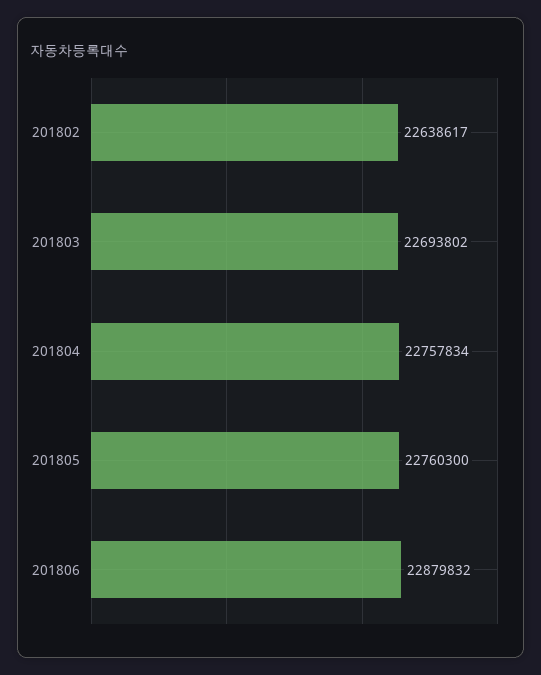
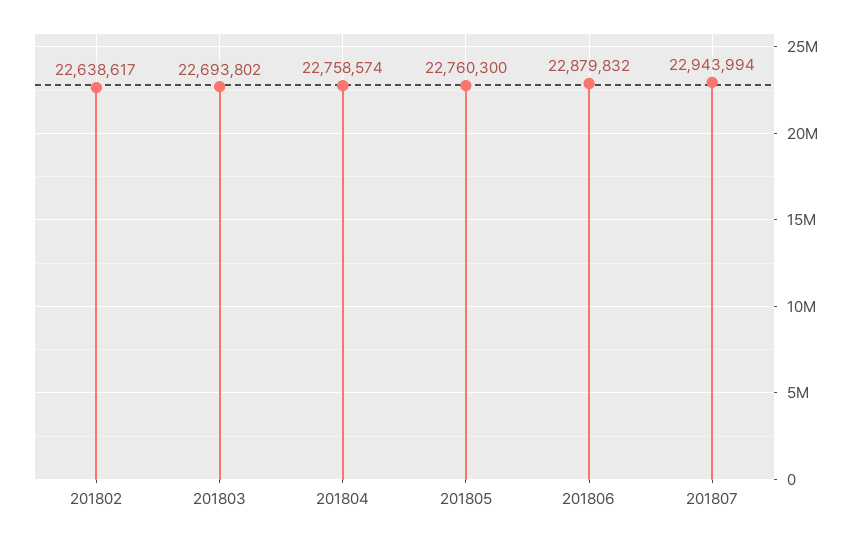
201804: 22757834 -> 22758574
201807: none -> 22943994

